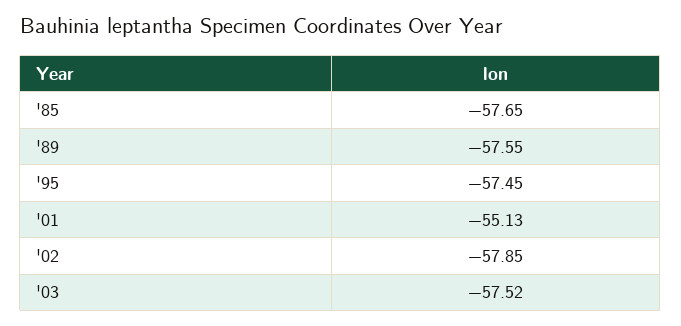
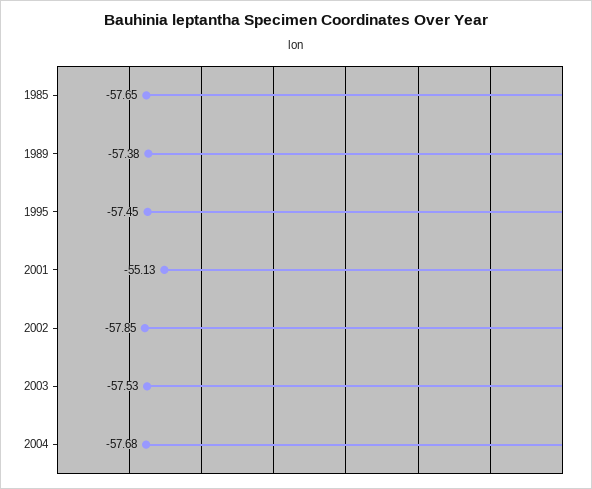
'89: -57.55 -> -57.38
'03: -57.52 -> -57.53
2004: none -> -57.68

